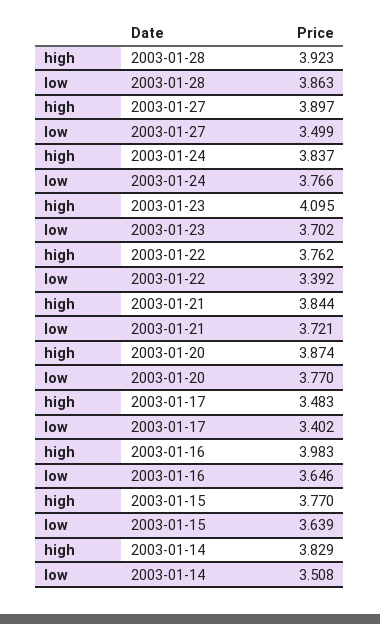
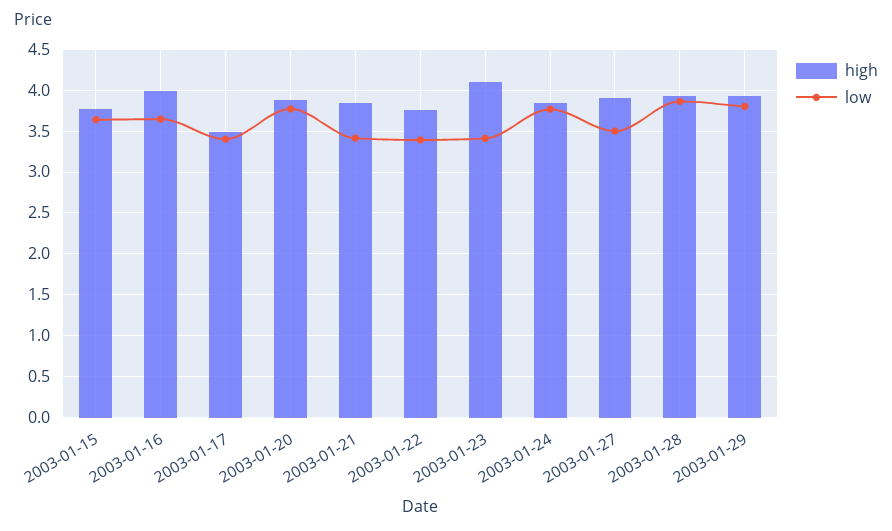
low, 2003-01-23: 3.702 -> 3.4
low, 2003-01-21: 3.721 -> 3.4
high, 2003-01-14: 3.829 -> none
low, 2003-01-14: 3.508 -> none
high, 2003-01-29: none -> 3.9
low, 2003-01-29: none -> 3.8

